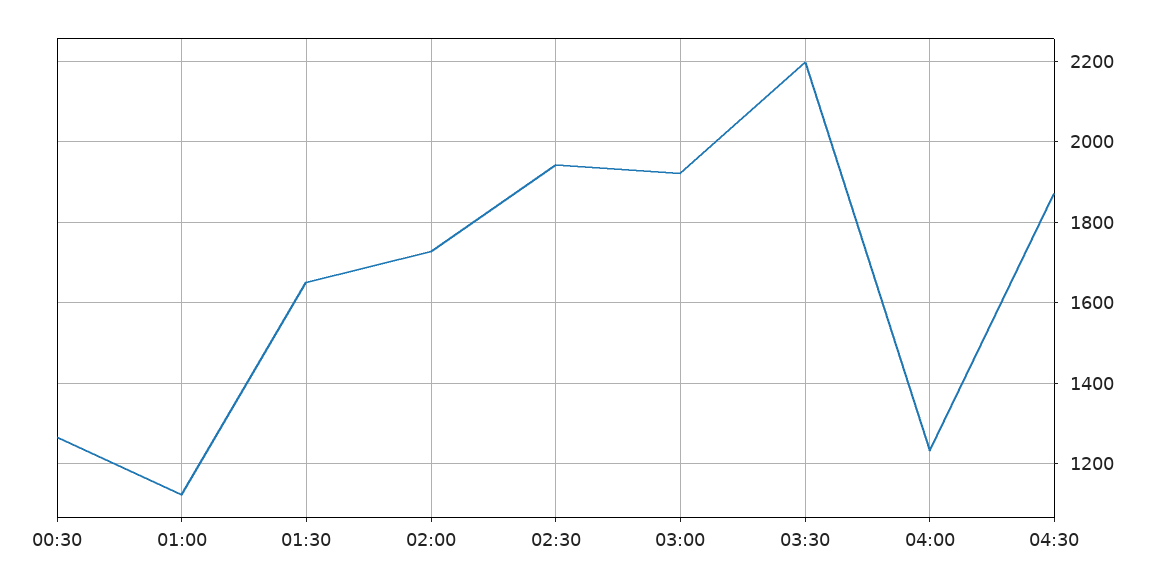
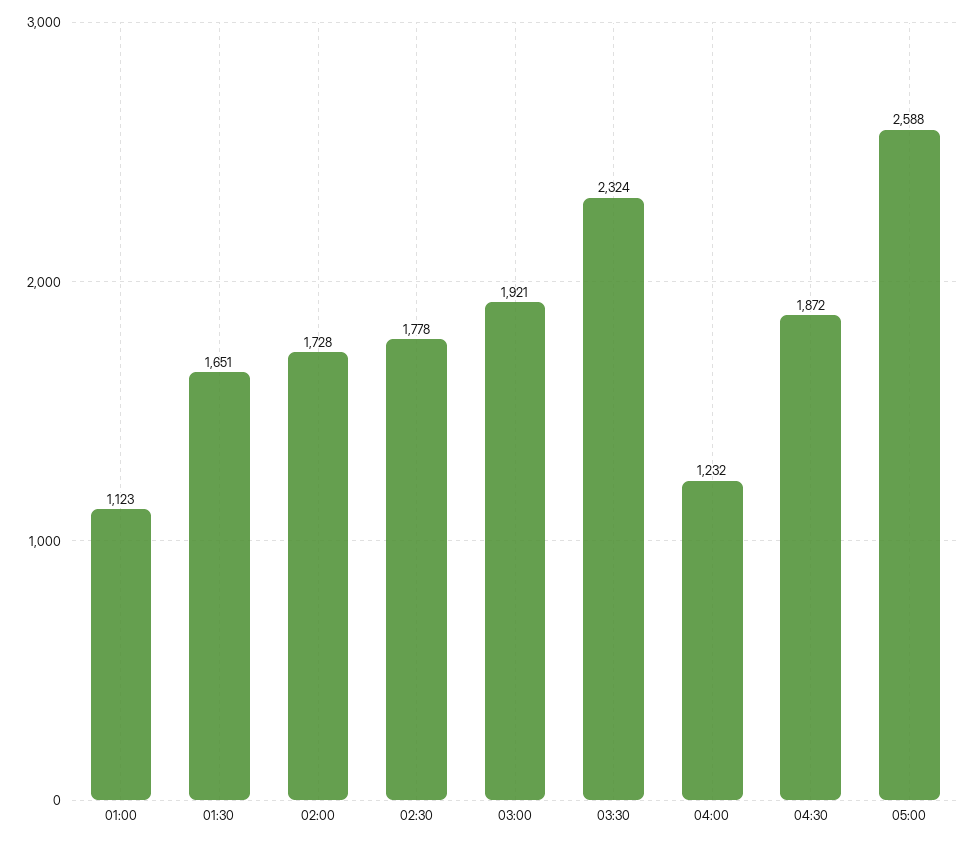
00:30: 1260 -> none
02:30: 1940 -> 1778
03:30: 2200 -> 2324
05:00: none -> 2588

